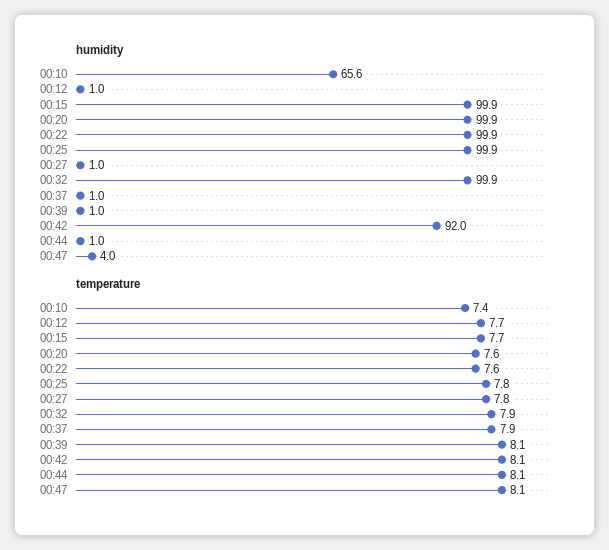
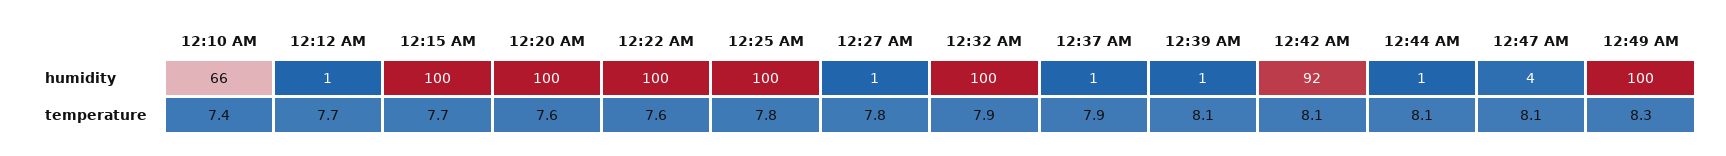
humidity, 12:49 AM: none -> 100
temperature, 12:49 AM: none -> 8.3

